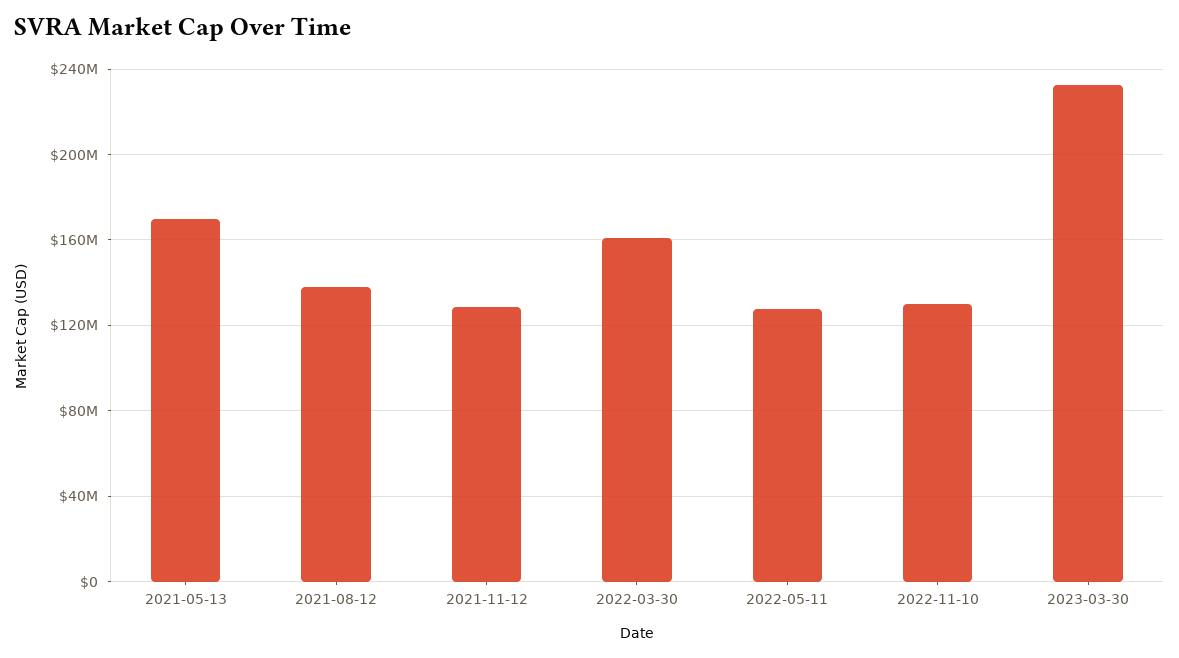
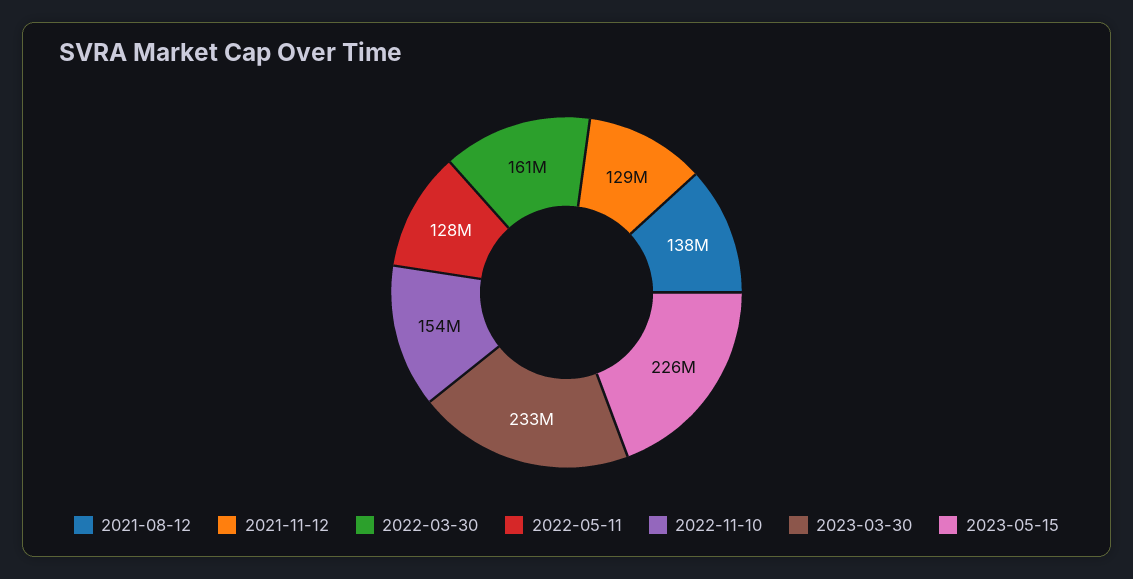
2021-05-13: 170000000 -> none
2022-11-10: 130000000 -> 154000000
2023-05-15: none -> 226000000

